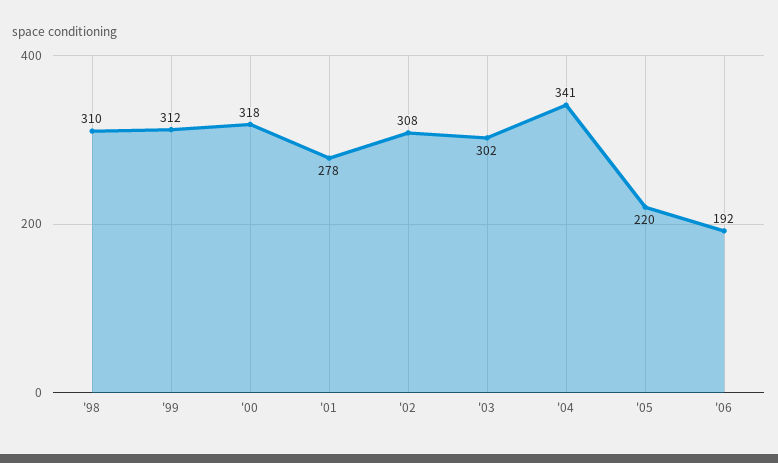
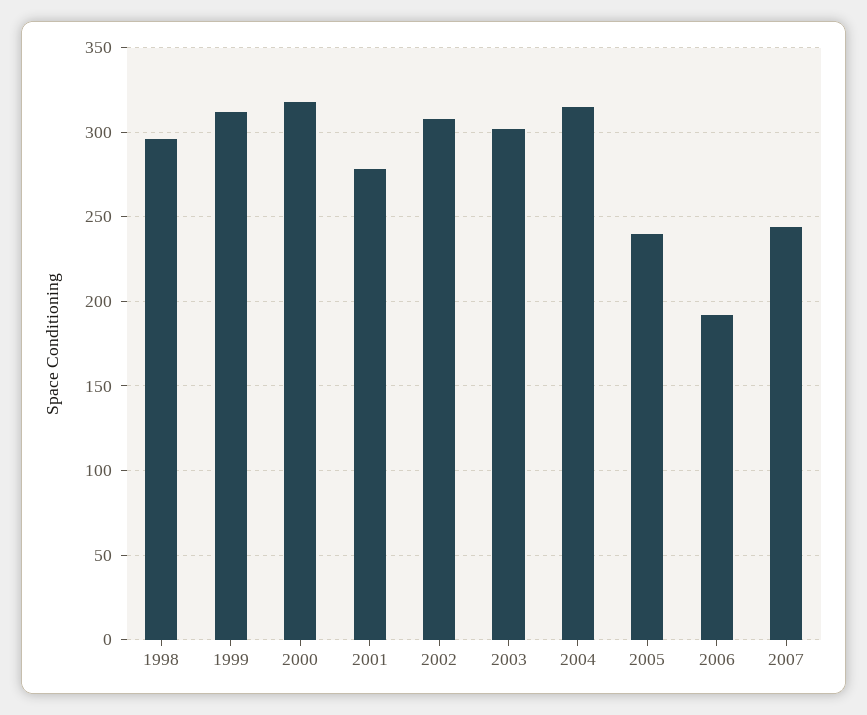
'98: 310 -> 295
'04: 341 -> 315
'05: 220 -> 240
2007: none -> 245

